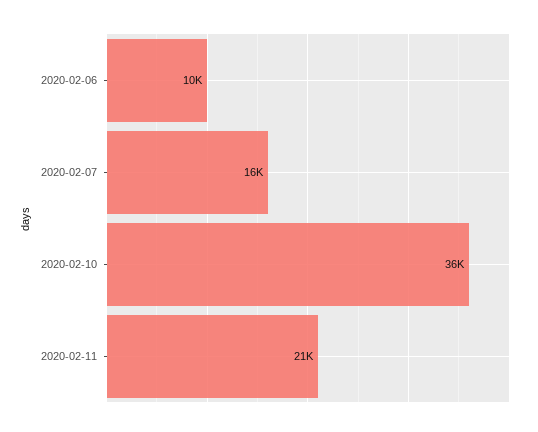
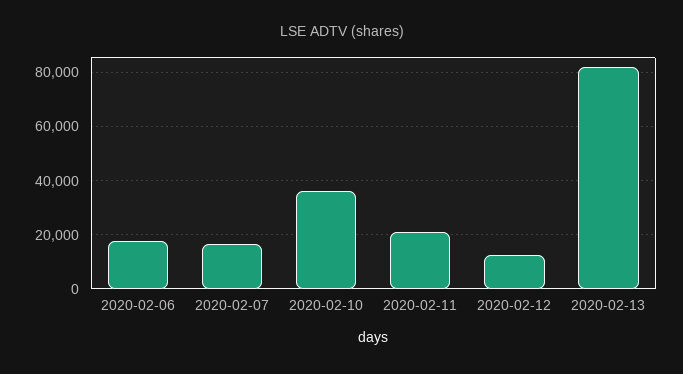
2020-02-06: 10000 -> 17500
2020-02-12: none -> 12500
2020-02-13: none -> 82500

